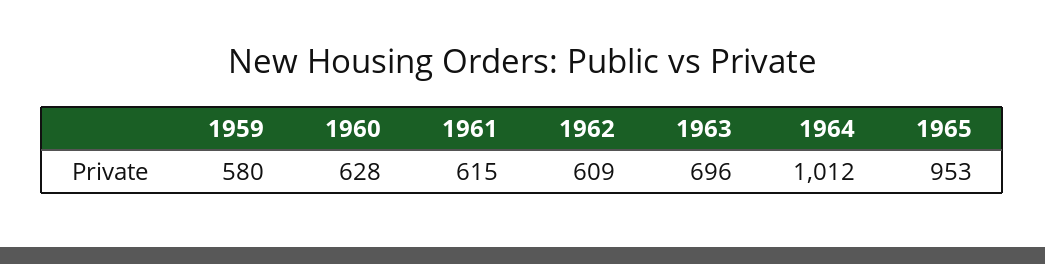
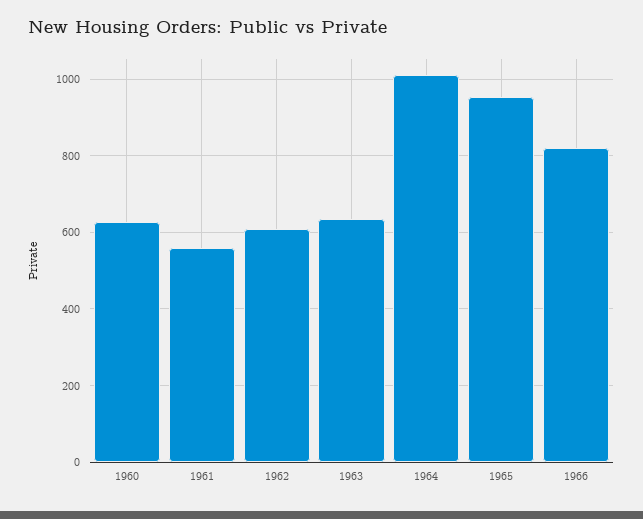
1959: 580 -> none
1961: 615 -> 560
1963: 696 -> 640
1966: none -> 820

